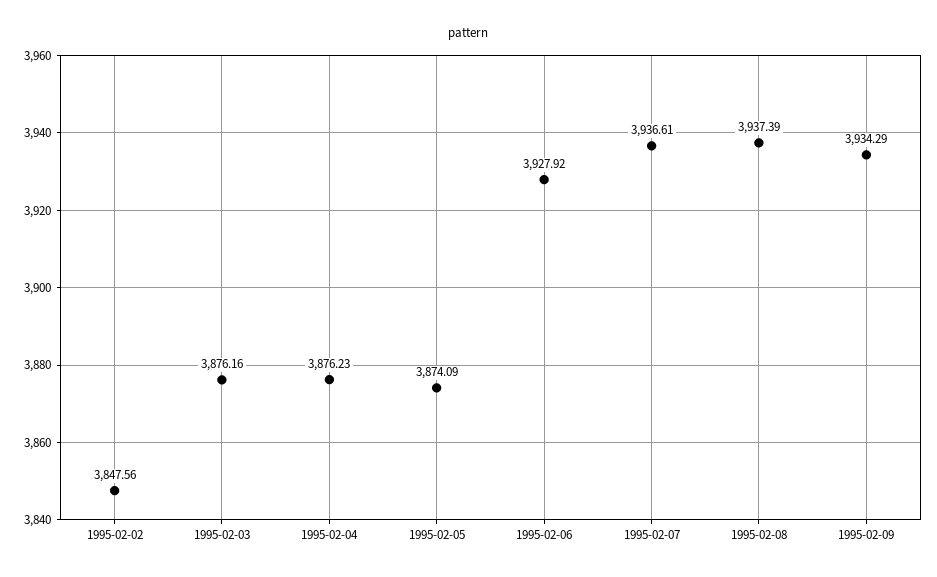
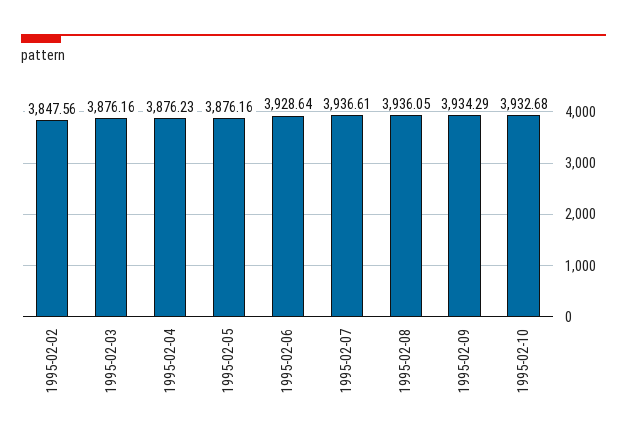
1995-02-05: 3874.09 -> 3876.16
1995-02-06: 3927.92 -> 3928.64
1995-02-08: 3937.39 -> 3936.05
1995-02-10: none -> 3932.68

